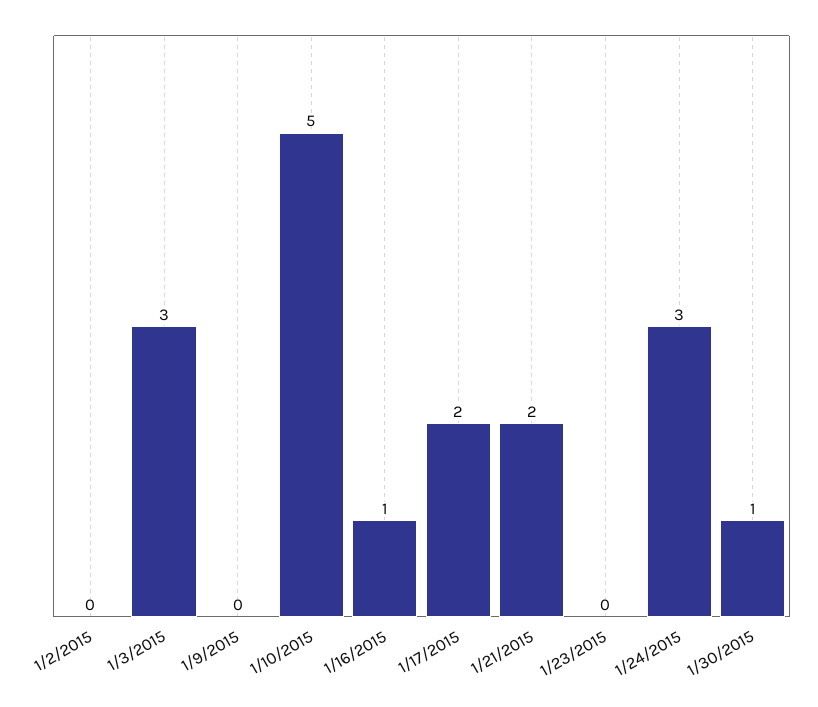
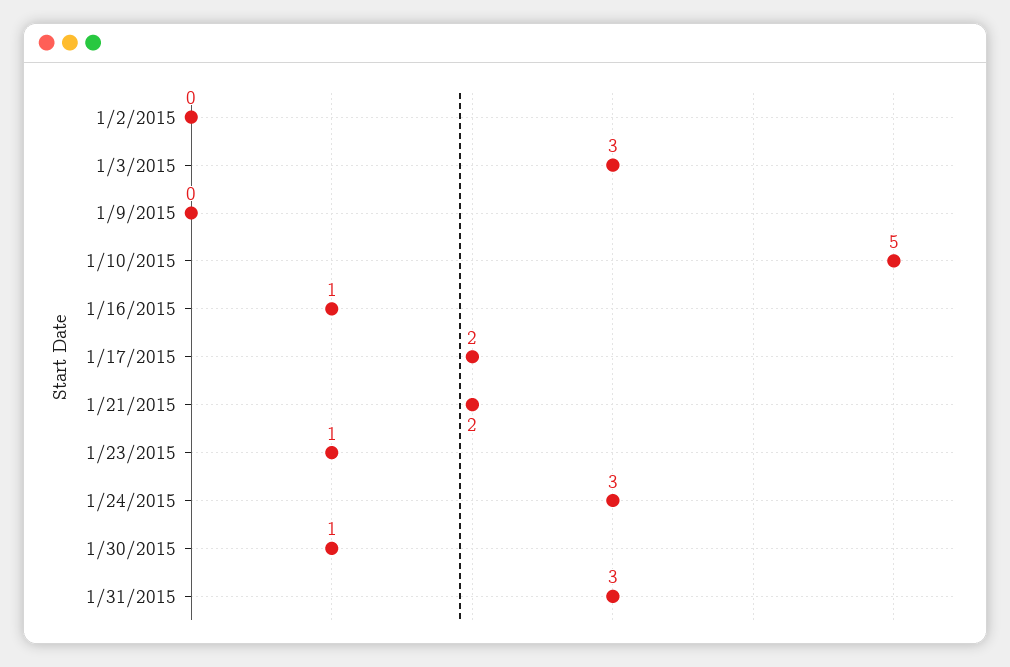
1/23/2015: 0 -> 1
1/31/2015: none -> 3

